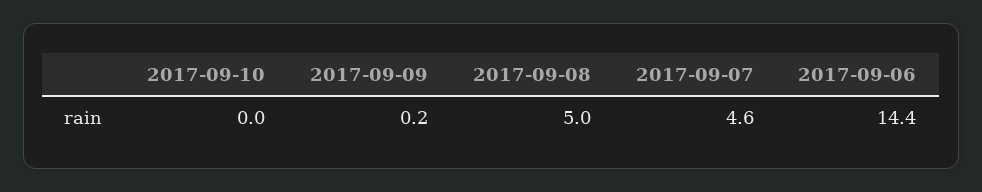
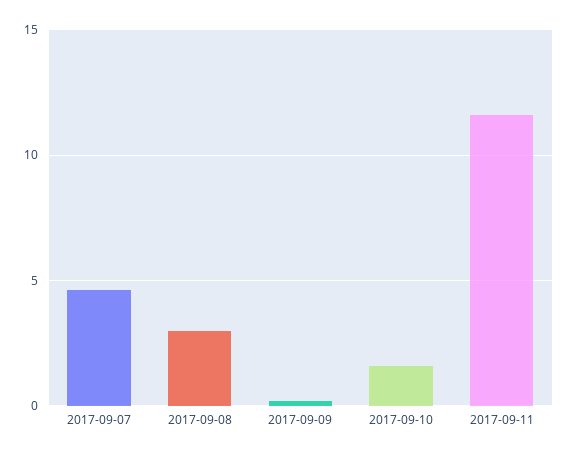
2017-09-10: 0 -> 1.5
2017-09-08: 5 -> 3
2017-09-06: 14.4 -> none
2017-09-11: none -> 11.5

